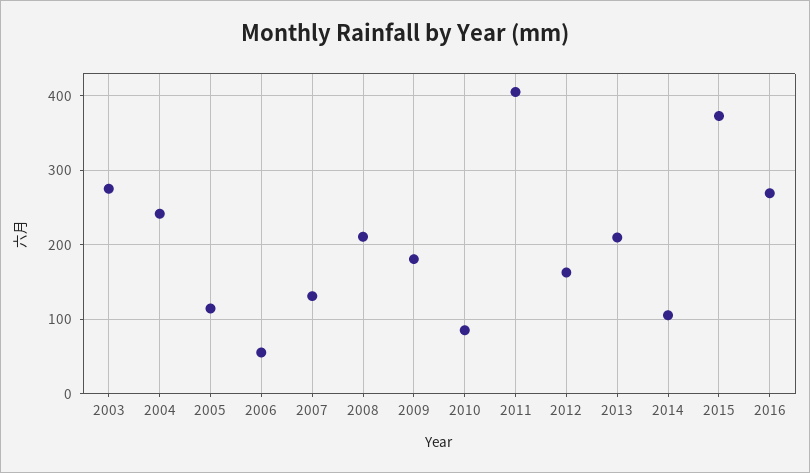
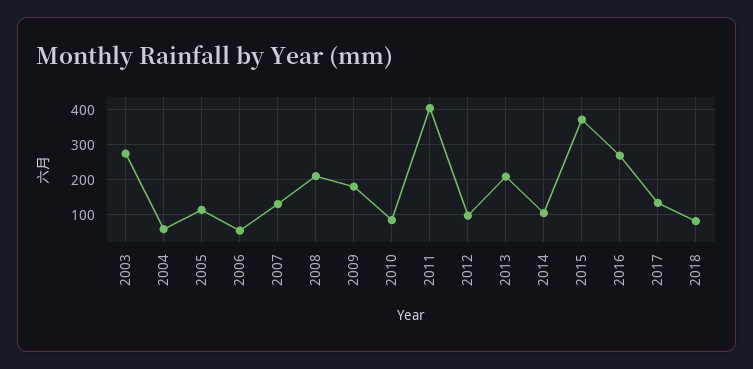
2004: 240 -> 60
2012: 160 -> 100
2017: none -> 140
2018: none -> 80

